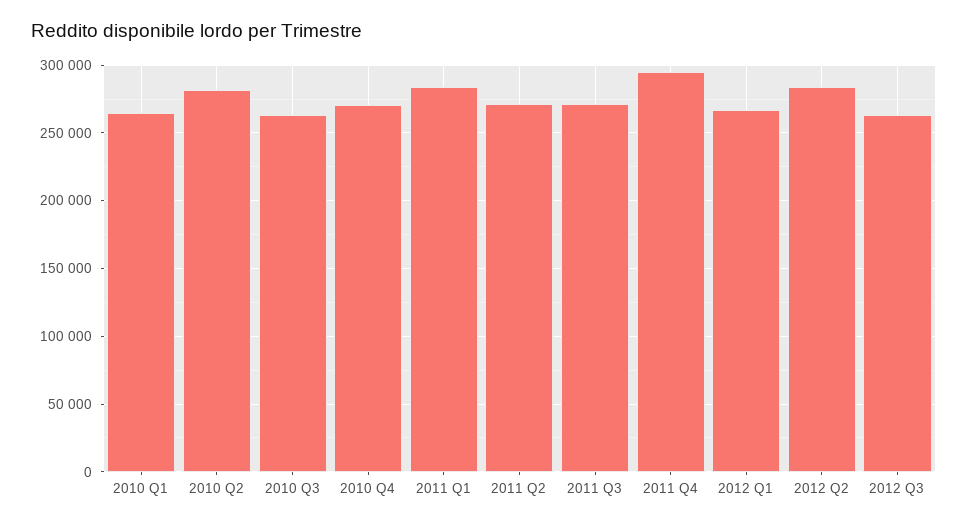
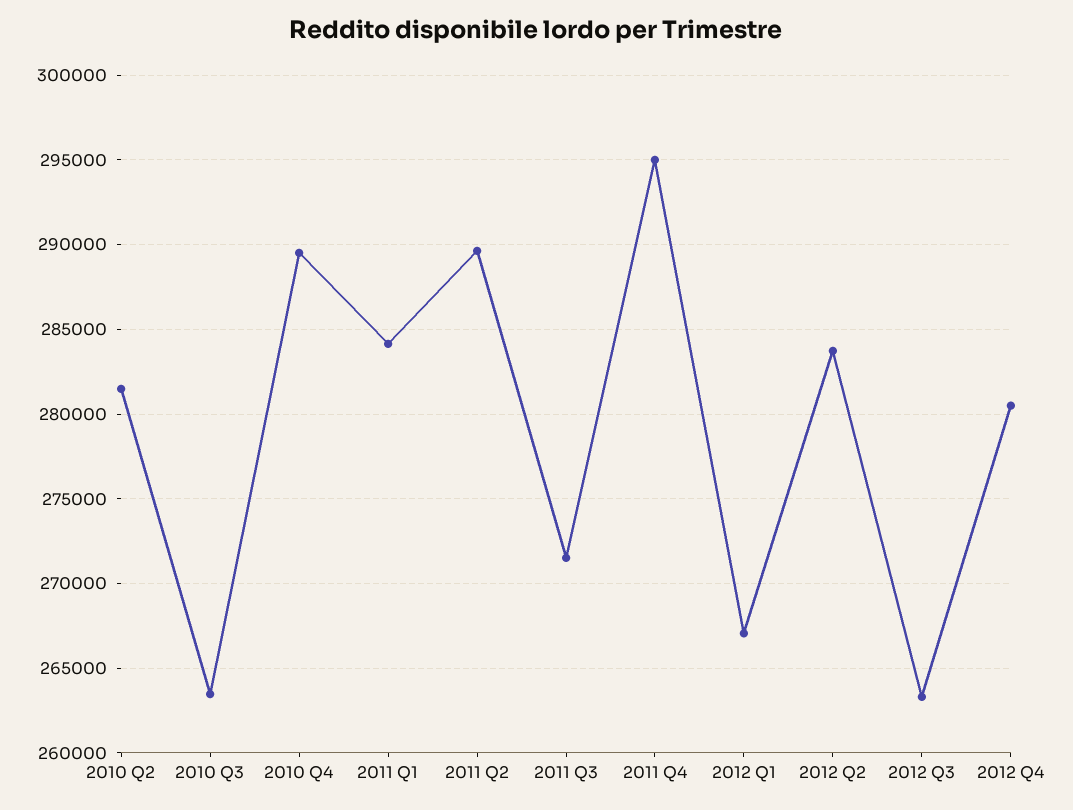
2010 Q1: 265000 -> none
2010 Q4: 270000 -> 289500
2011 Q2: 270000 -> 289500
2012 Q4: none -> 280500

